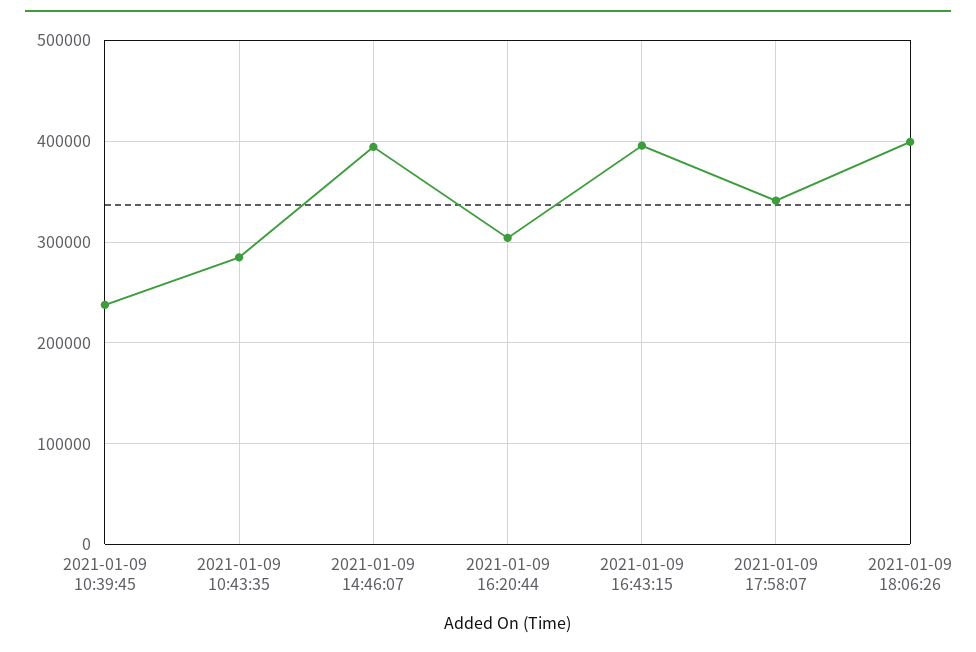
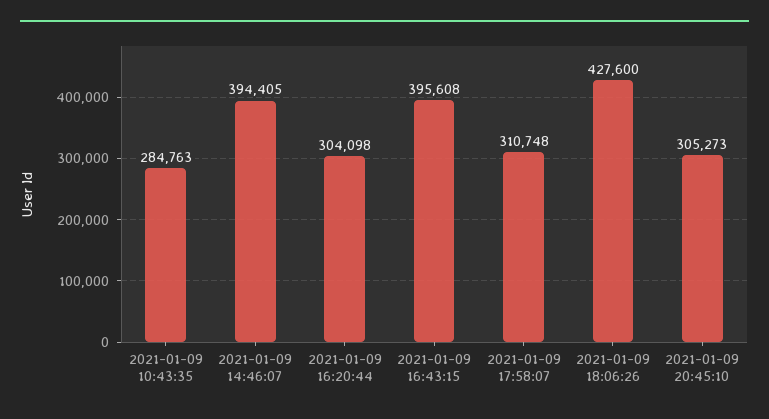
2021-01-09 10:39:45: 240000 -> none
2021-01-09 17:58:07: 340000 -> 310748
2021-01-09 18:06:26: 400000 -> 427600
2021-01-09 20:45:10: none -> 305273

